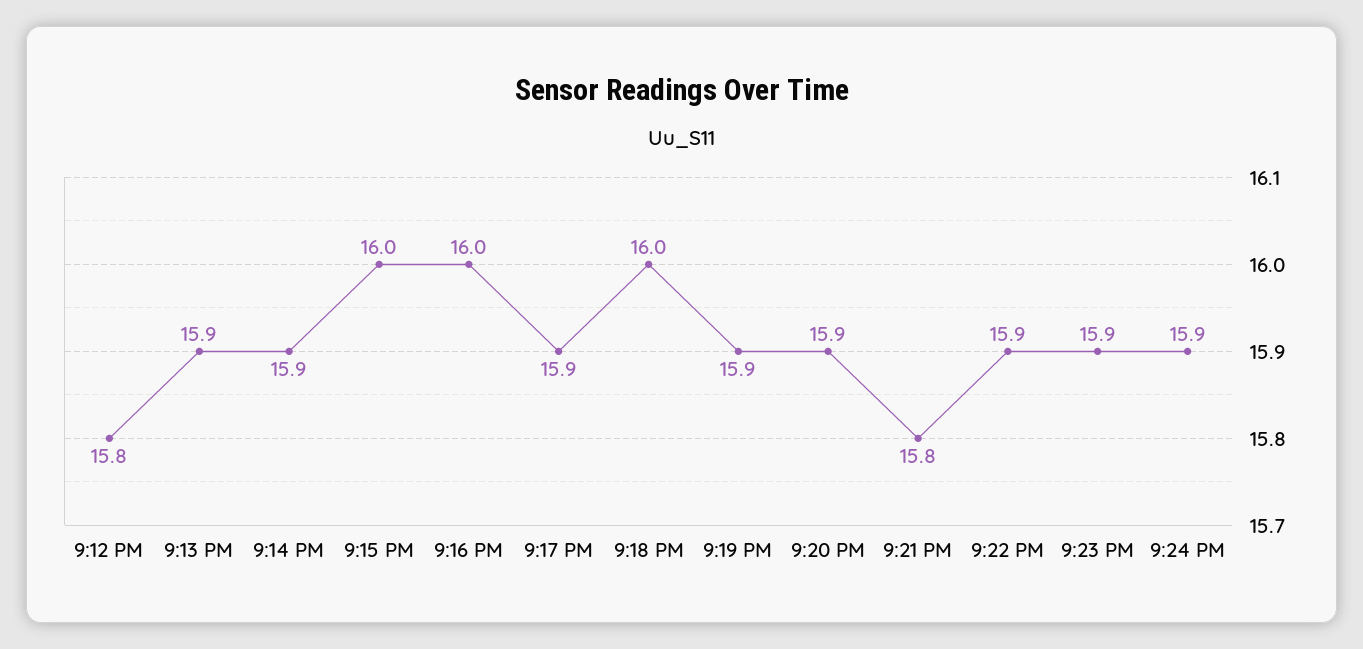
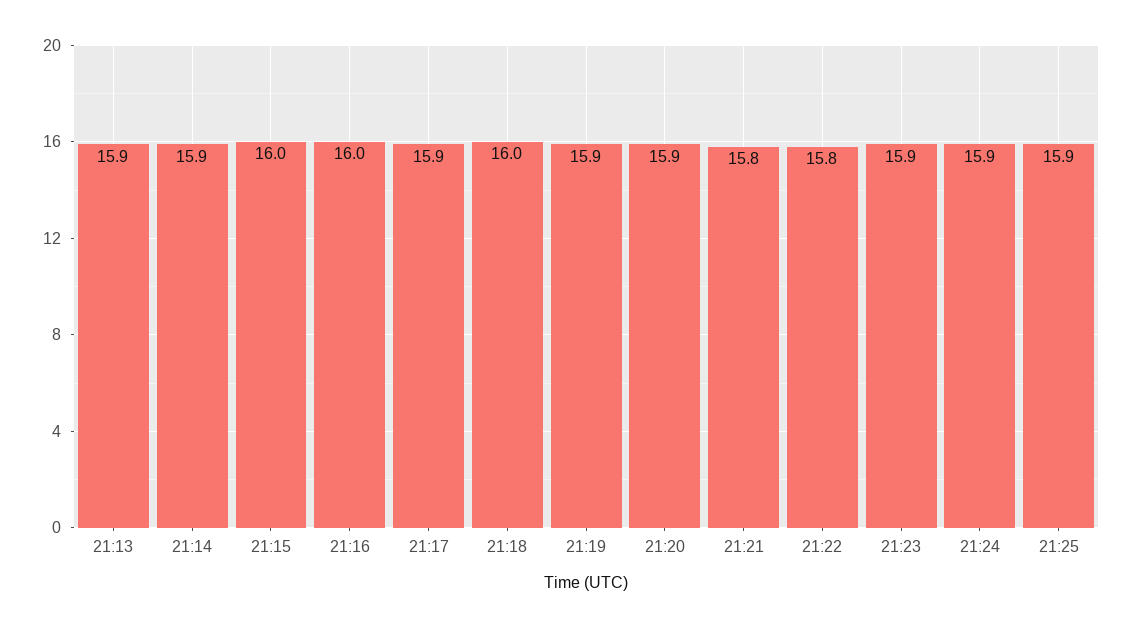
9:12 PM: 15.8 -> none
9:22 PM: 15.9 -> 15.8
21:25: none -> 15.9

